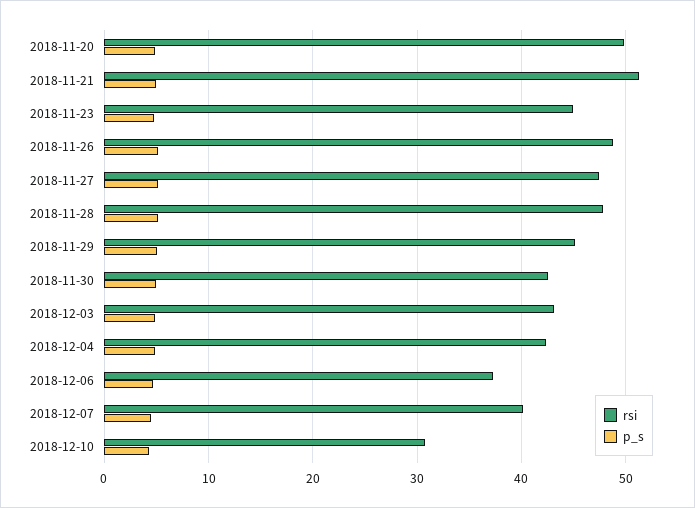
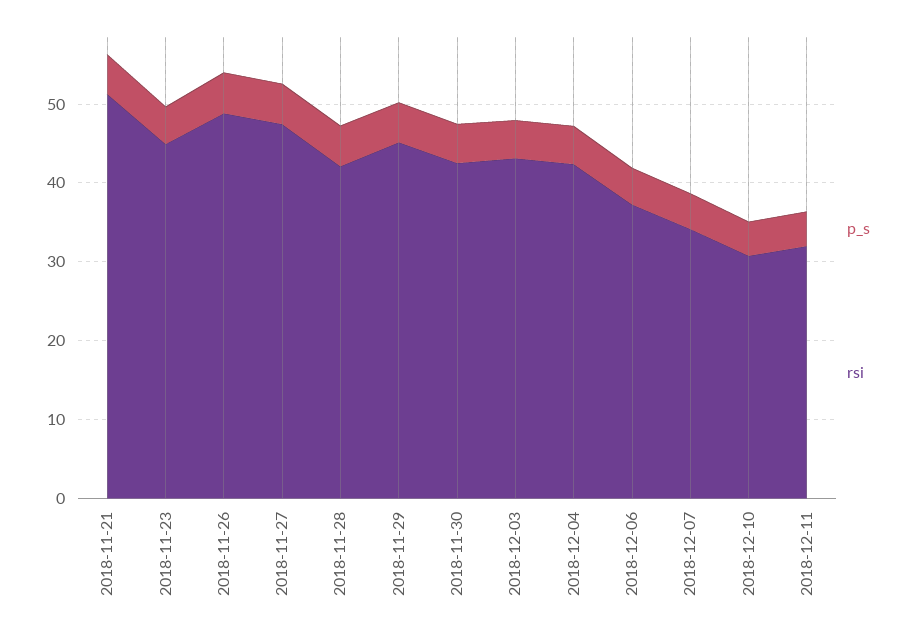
rsi, 2018-11-20: 50 -> none
p_s, 2018-11-20: 5 -> none
rsi, 2018-11-28: 48 -> 42
rsi, 2018-12-07: 40 -> 34
p_s, 2018-12-11: none -> 4
rsi, 2018-12-11: none -> 32

